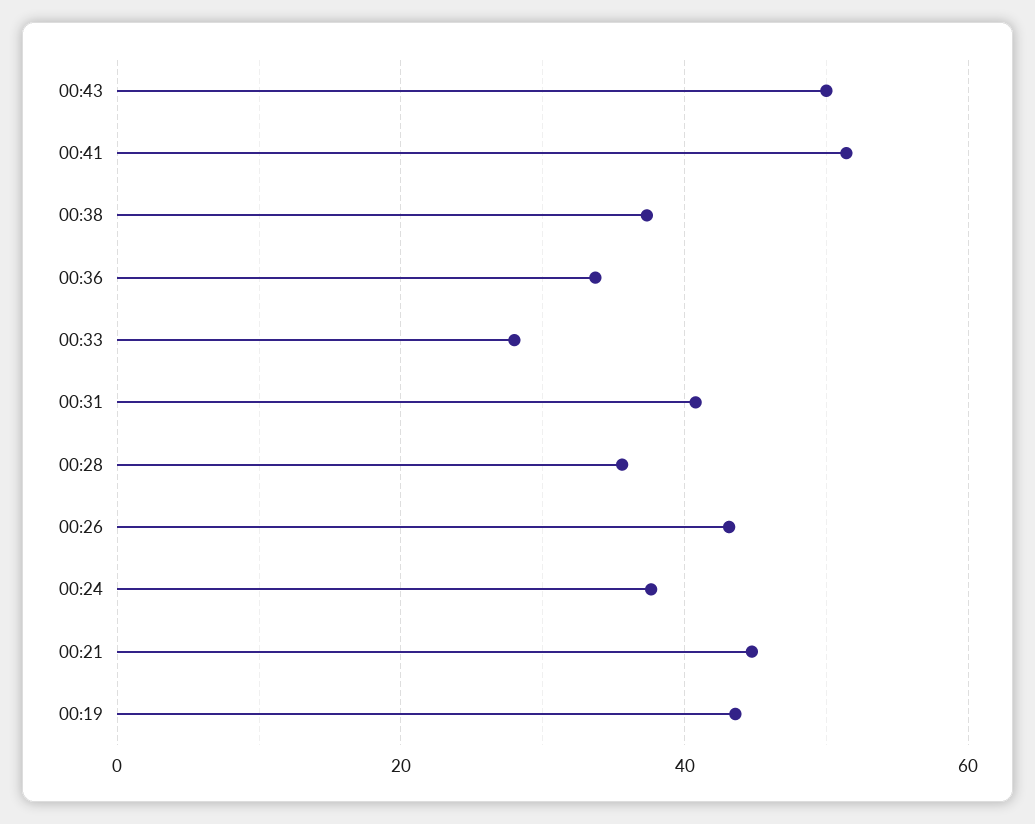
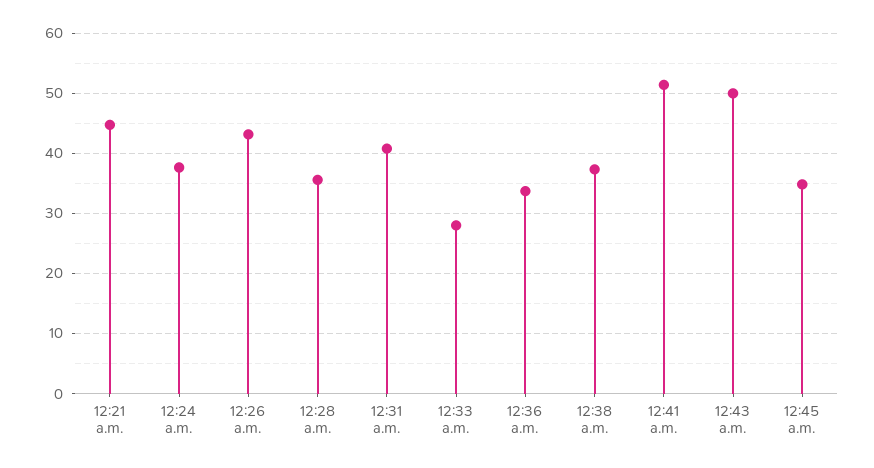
00:19: 44 -> none
12:45 a.m.: none -> 35

